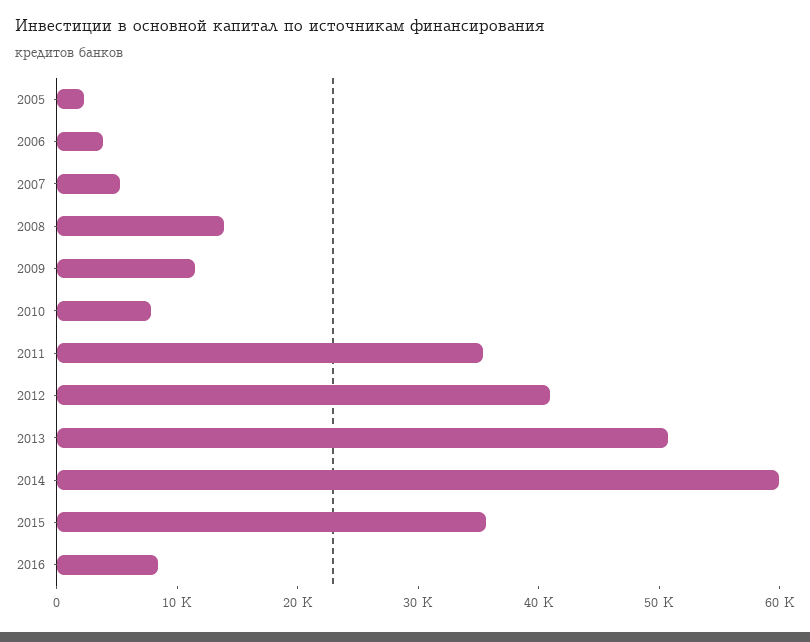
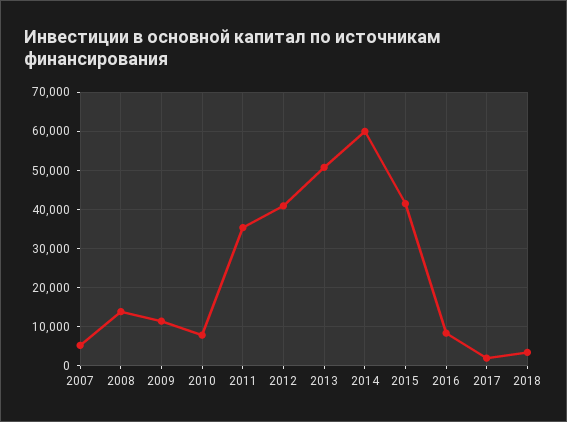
2005: 2000 -> none
2006: 4000 -> none
2015: 36000 -> 42000
2017: none -> 2000
2018: none -> 4000

